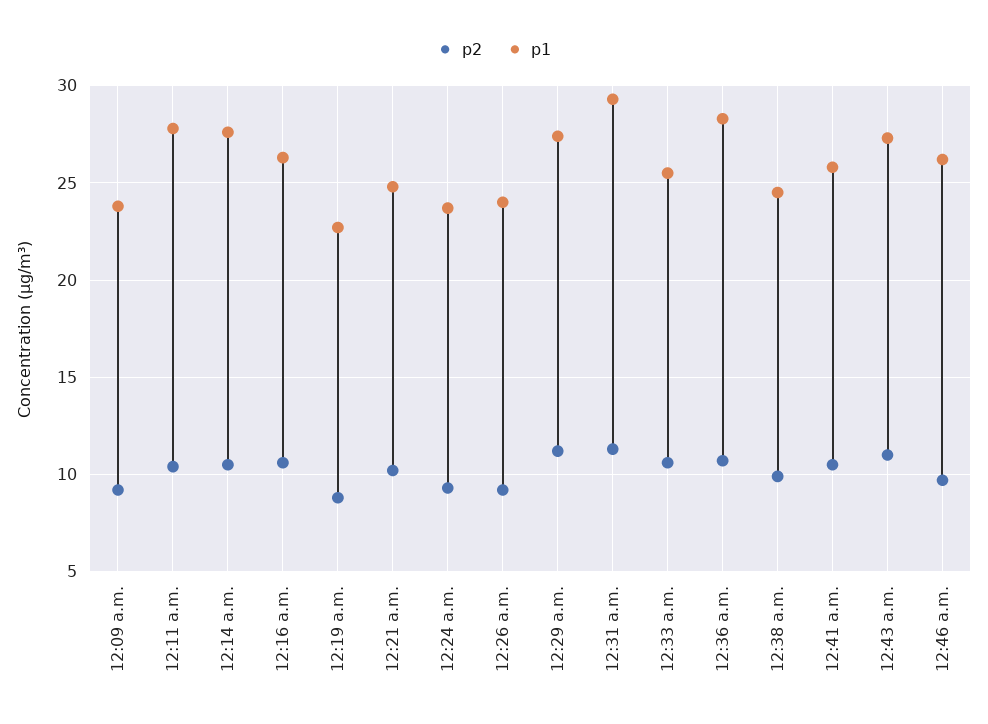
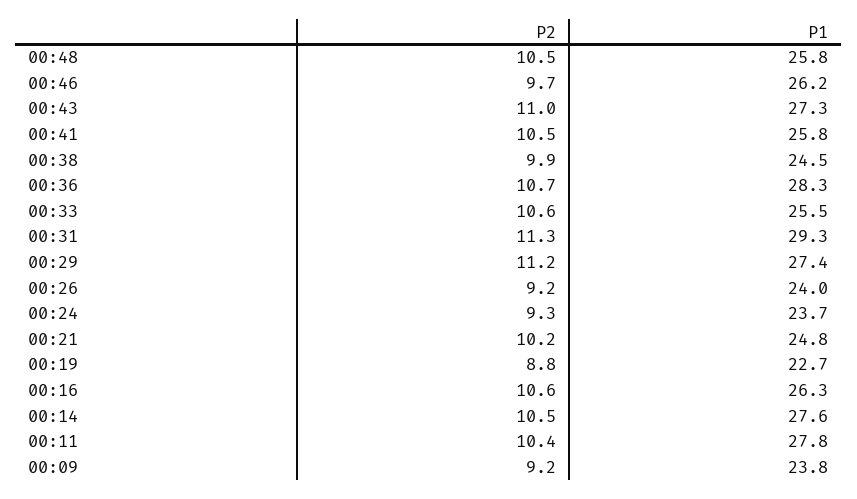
p2, 00:48: none -> 10.5
p1, 00:48: none -> 25.8

